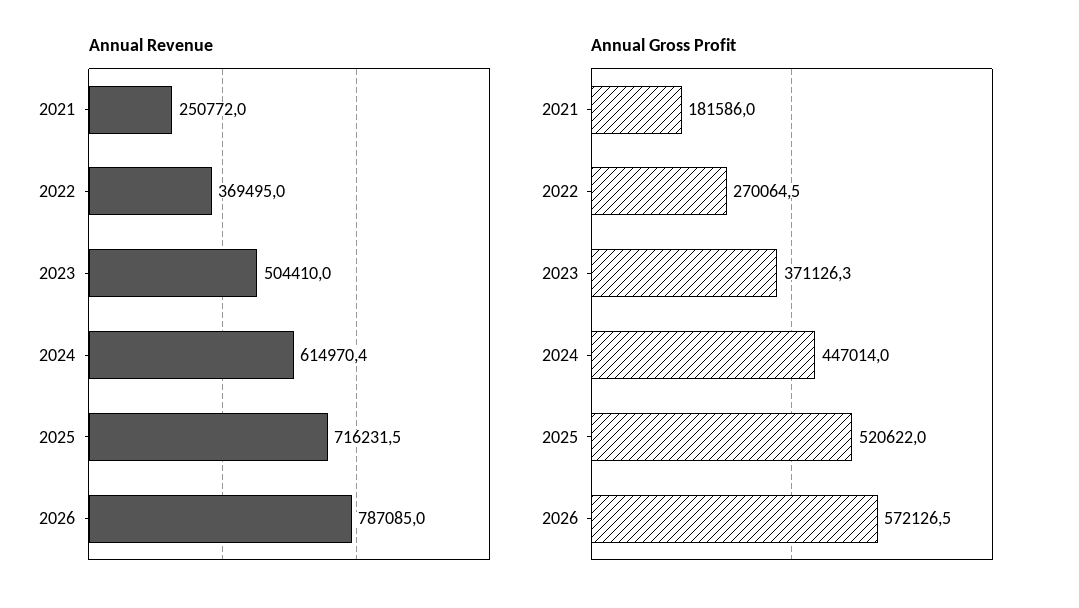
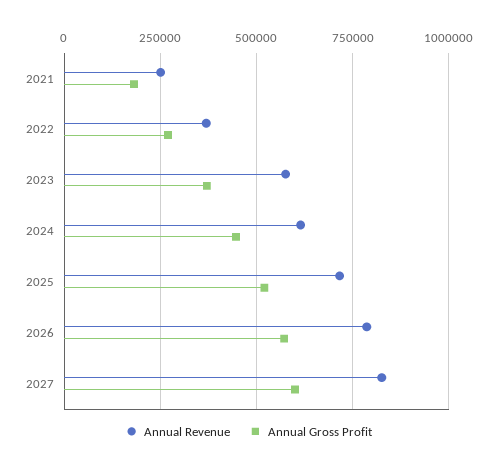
Annual Revenue, 2023: 504410 -> 575000
Annual Revenue, 2027: none -> 825000
Annual Gross Profit, 2027: none -> 600000

